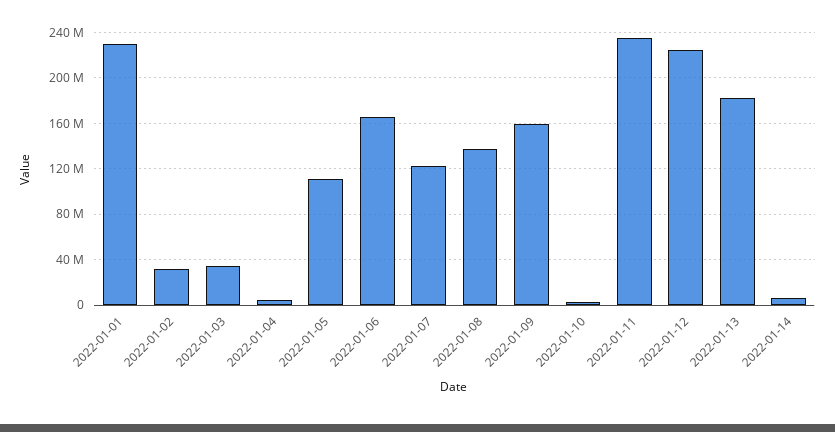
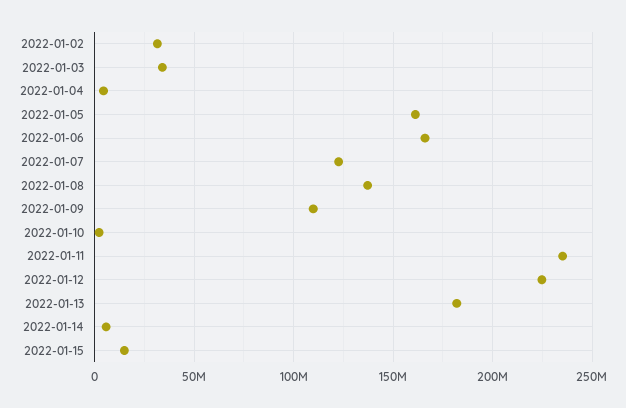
2022-01-01: 230000000 -> none
2022-01-05: 110000000 -> 160000000
2022-01-09: 160000000 -> 110000000
2022-01-15: none -> 15000000

